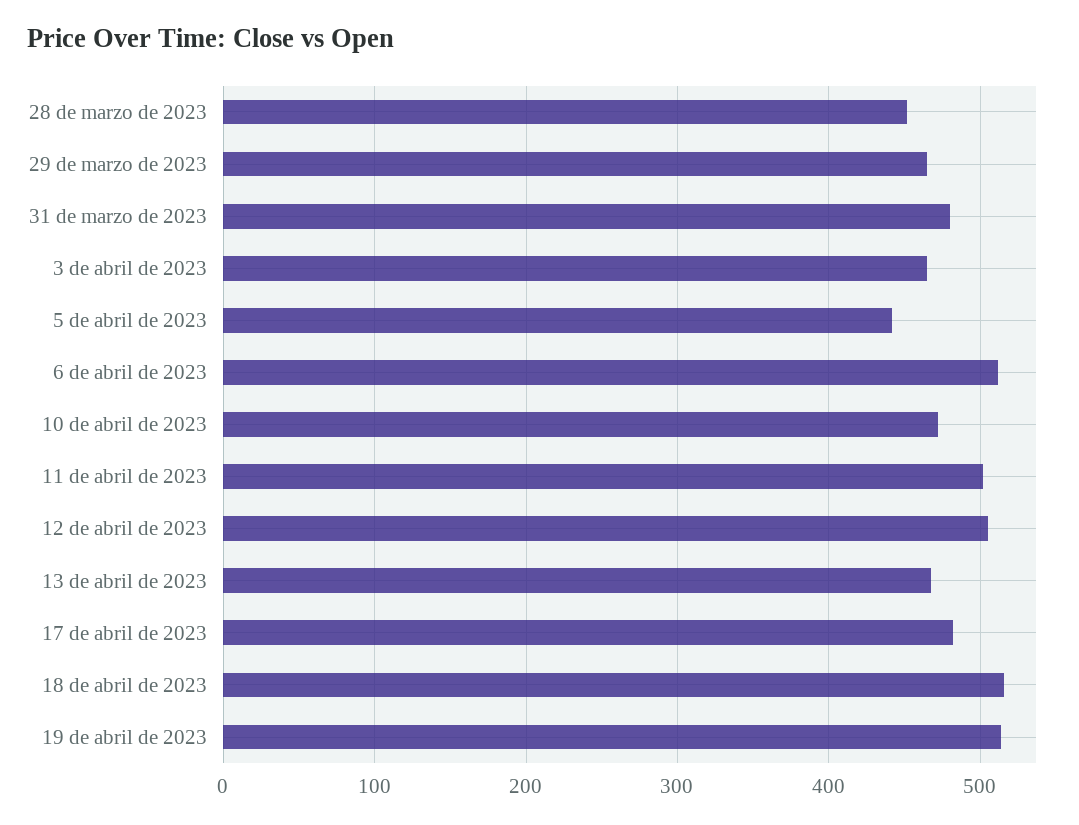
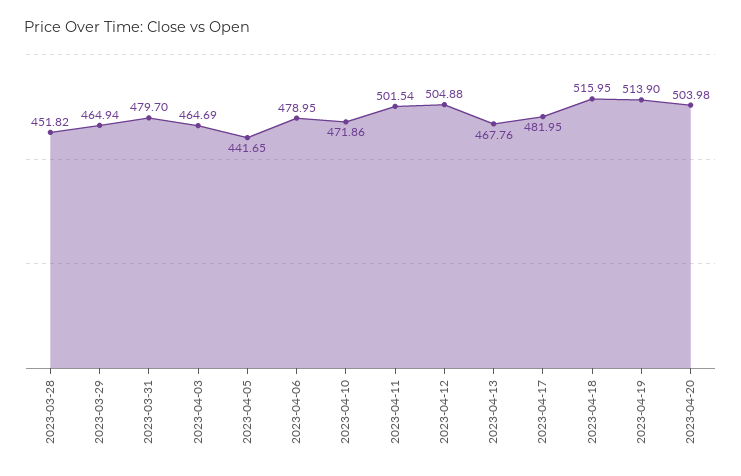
6 de abril de 2023: 510 -> 478.95
2023-04-20: none -> 503.98

